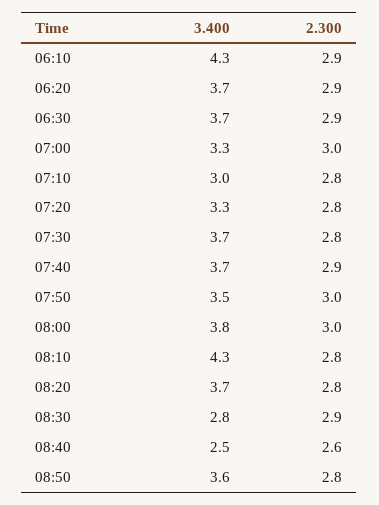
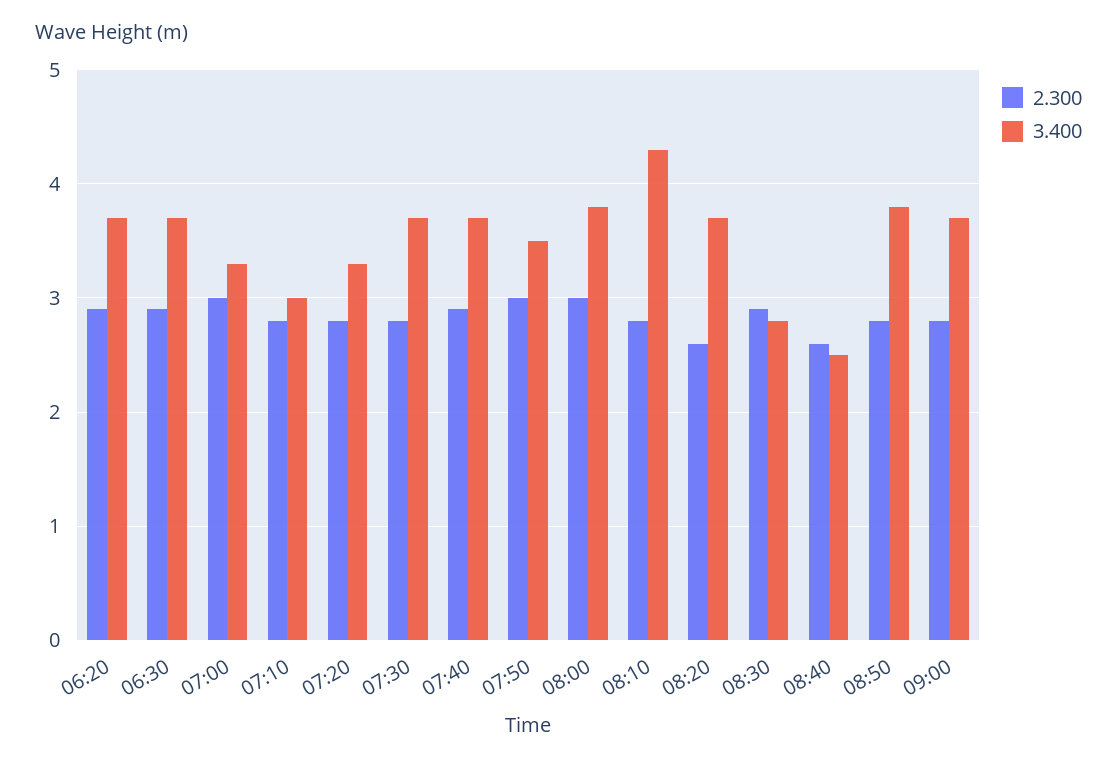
3.400, 06:10: 4.3 -> none
2.300, 06:10: 2.9 -> none
2.300, 08:20: 2.8 -> 2.6
3.400, 08:50: 3.6 -> 3.8
2.300, 09:00: none -> 2.8
3.400, 09:00: none -> 3.7

